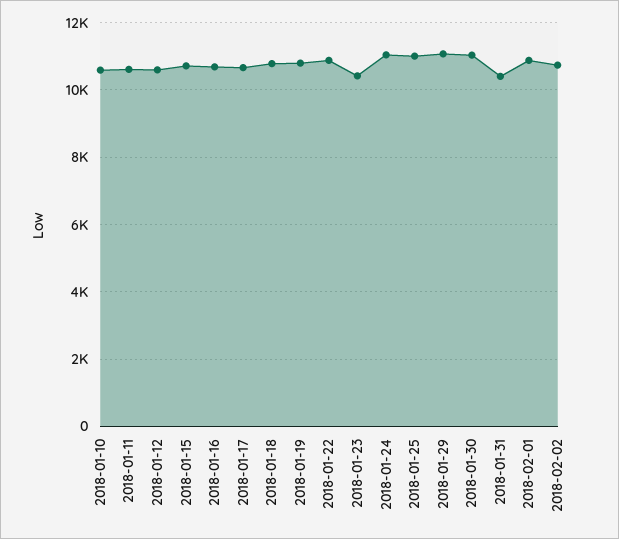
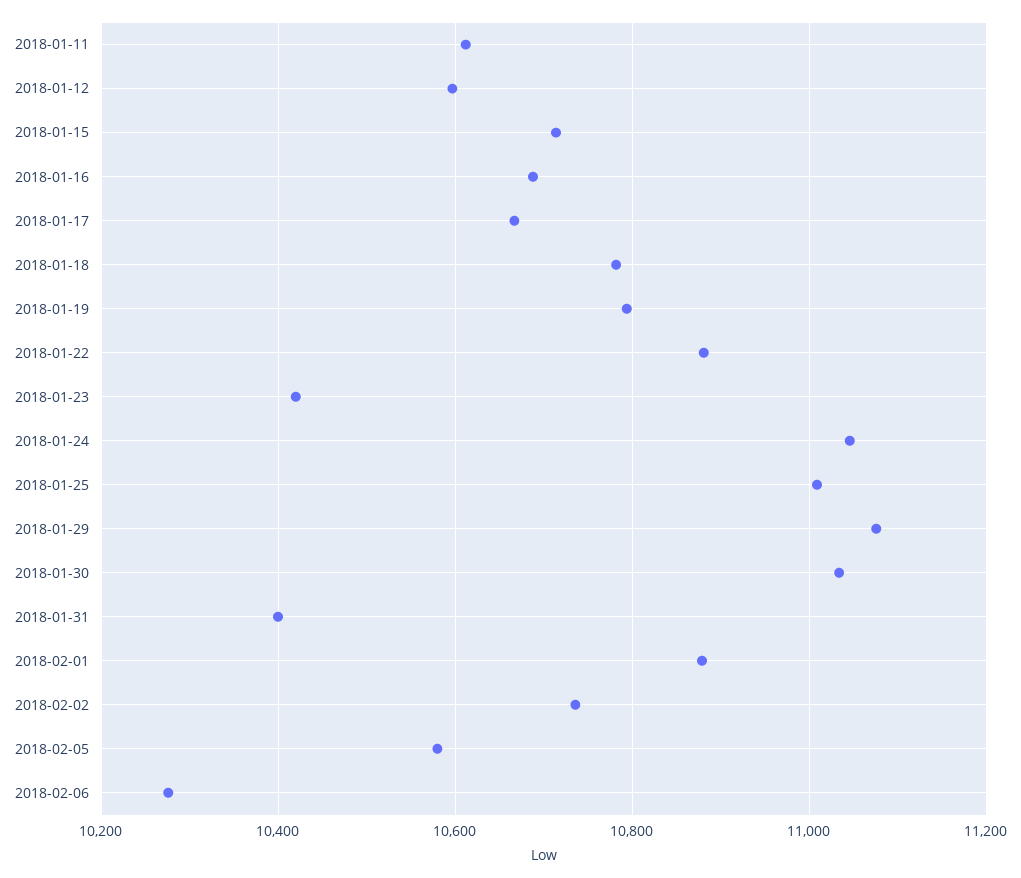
2018-01-10: 10600 -> none
2018-02-05: none -> 10580
2018-02-06: none -> 10280

